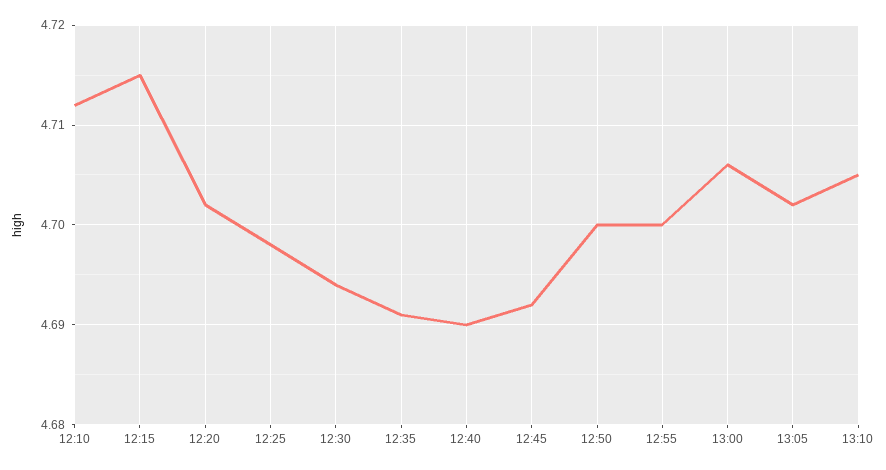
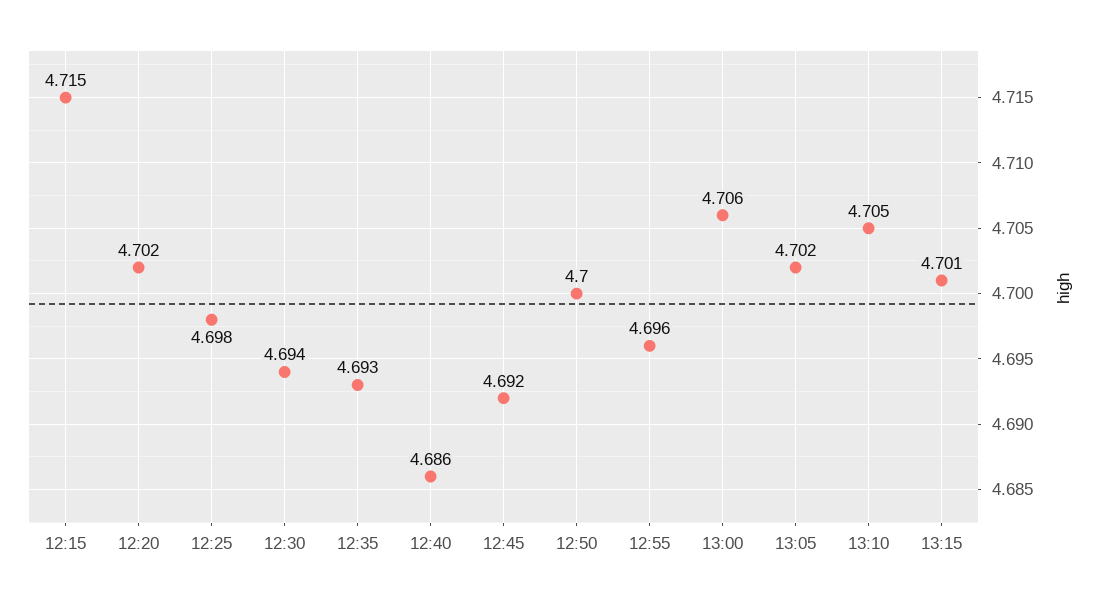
12:10: 4.712 -> none
12:35: 4.691 -> 4.693
12:40: 4.69 -> 4.686
12:55: 4.7 -> 4.696
13:15: none -> 4.701

